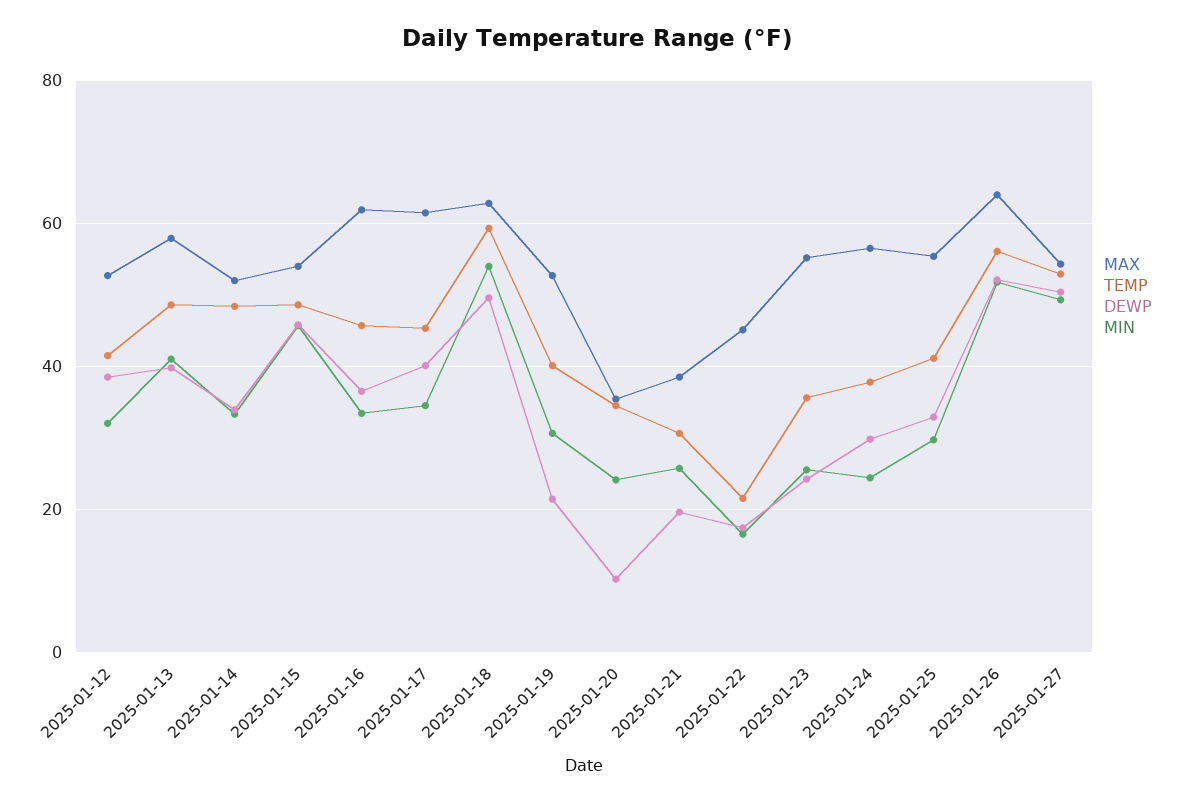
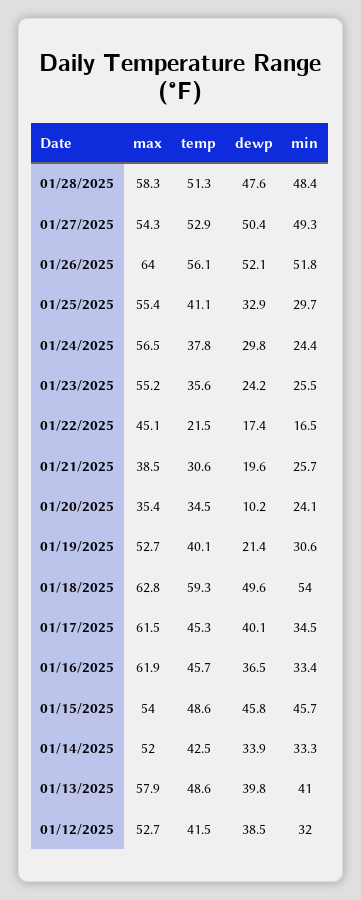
TEMP, 2025-01-14: 48 -> 42.5
MAX, 01/28/2025: none -> 58.3
TEMP, 01/28/2025: none -> 51.3
DEWP, 01/28/2025: none -> 47.6
MIN, 01/28/2025: none -> 48.4

